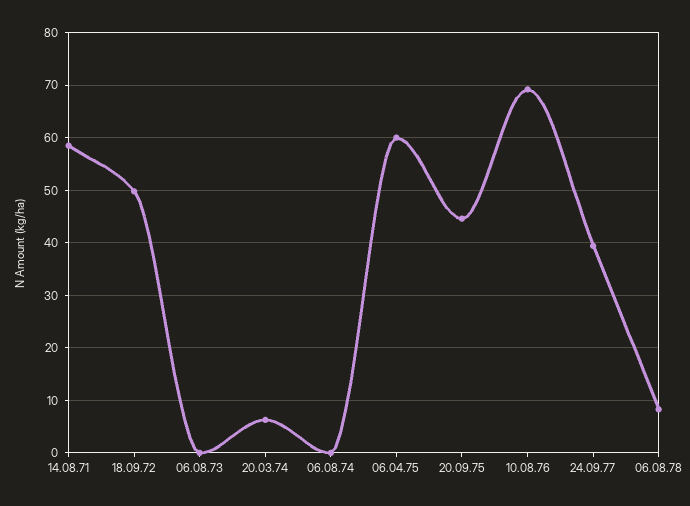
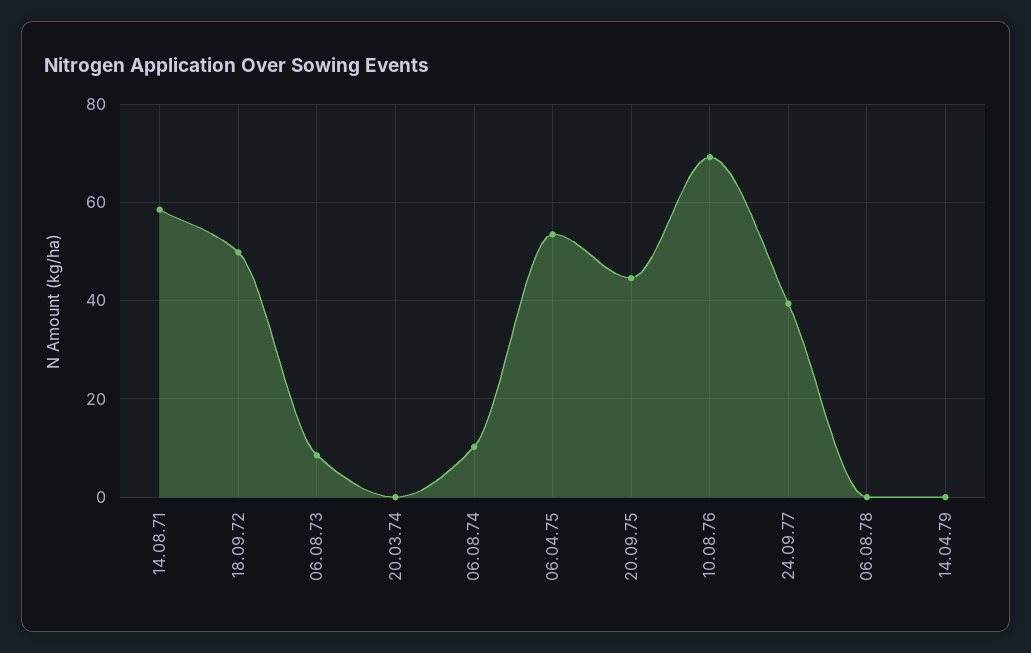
06.08.73: 0 -> 8
20.03.74: 6 -> 0
06.08.74: 0 -> 10
06.04.75: 60 -> 54
06.08.78: 8 -> 0
14.04.79: none -> 0

